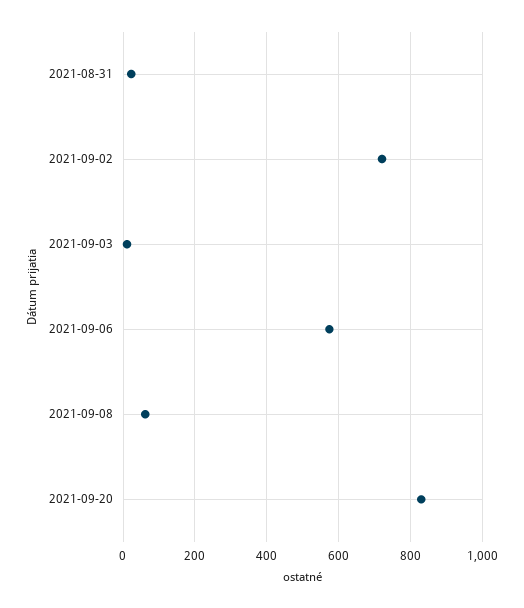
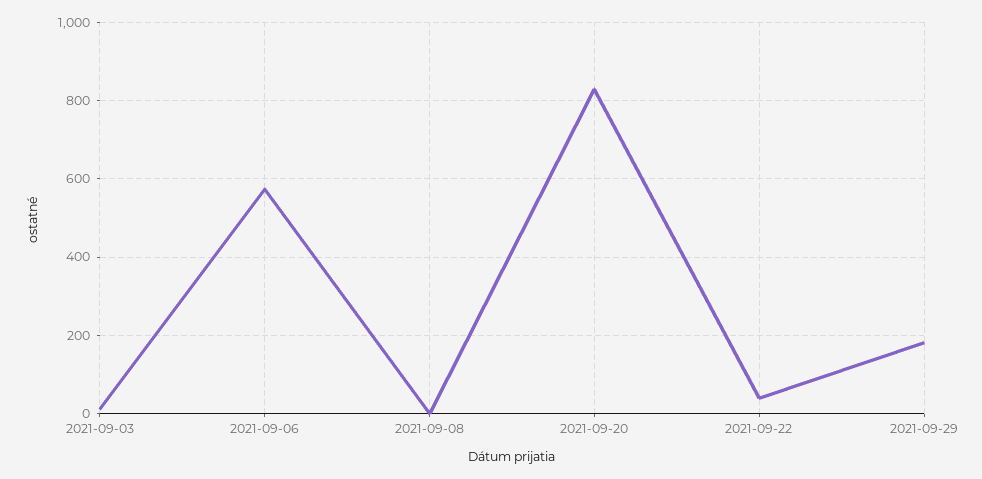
2021-08-31: 20 -> none
2021-09-02: 720 -> none
2021-09-08: 60 -> 0
2021-09-22: none -> 40
2021-09-29: none -> 180

